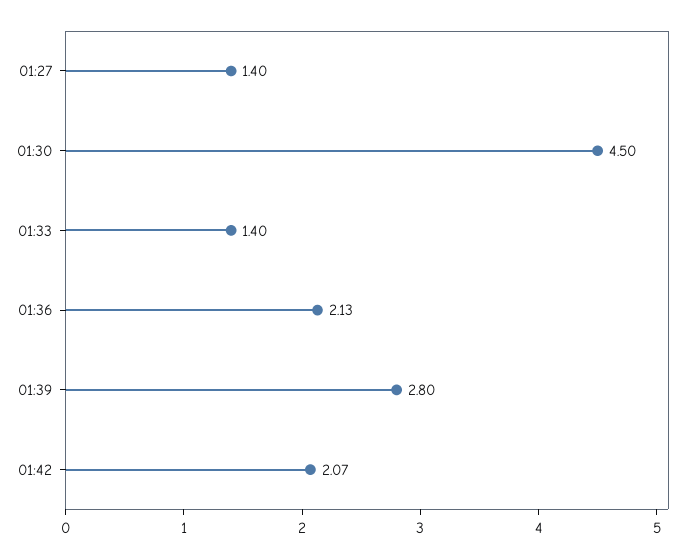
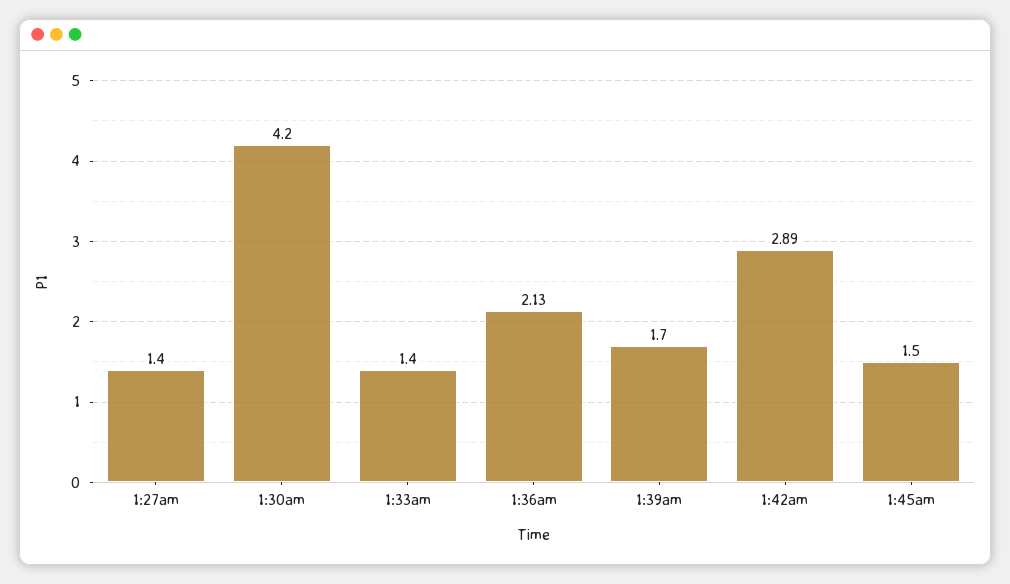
01:30: 4.5 -> 4.2
01:39: 2.8 -> 1.7
01:42: 2.07 -> 2.89
1:45am: none -> 1.5

